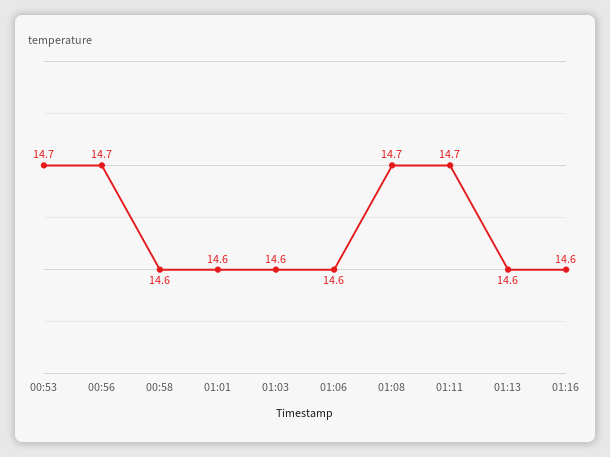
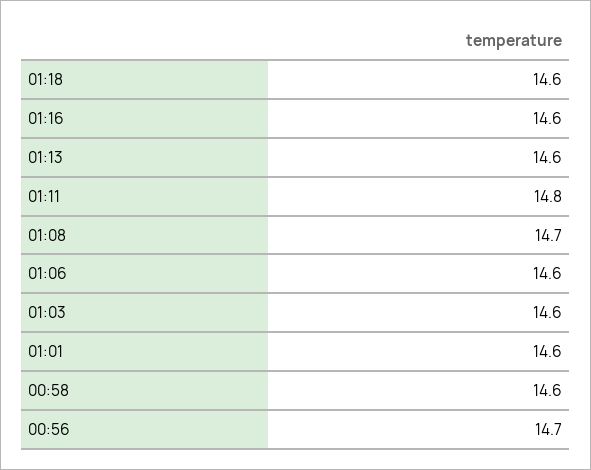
00:53: 14.7 -> none
01:11: 14.7 -> 14.8
01:18: none -> 14.6

